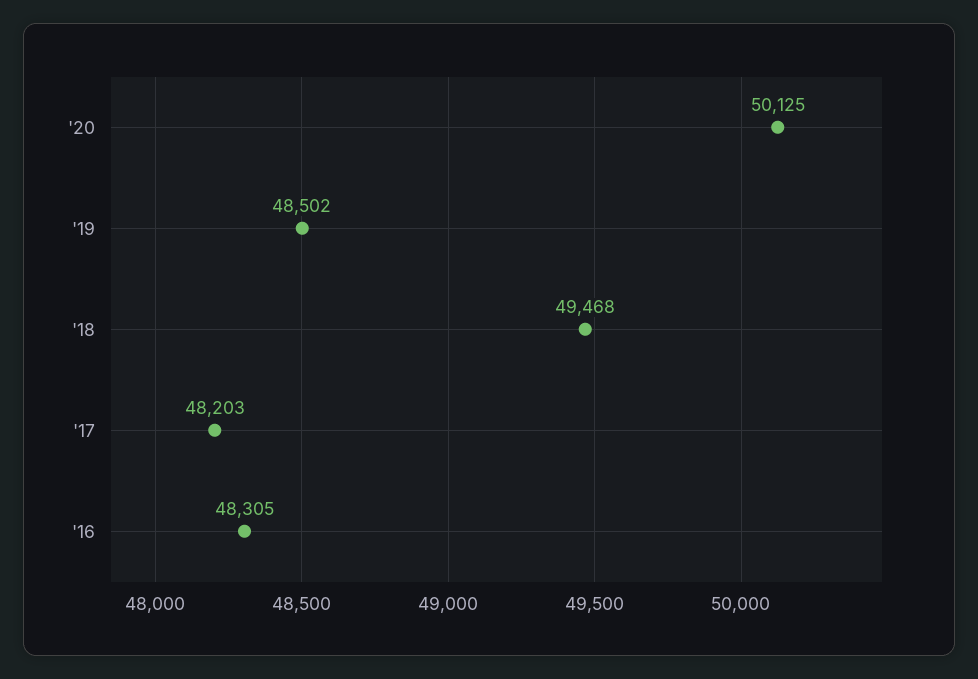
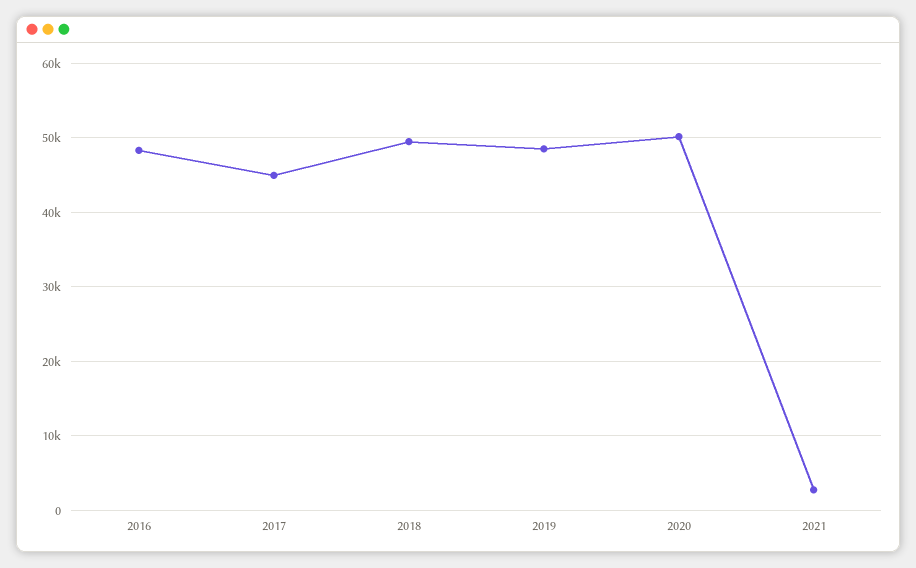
'17: 48203 -> 45000
2021: none -> 3000

